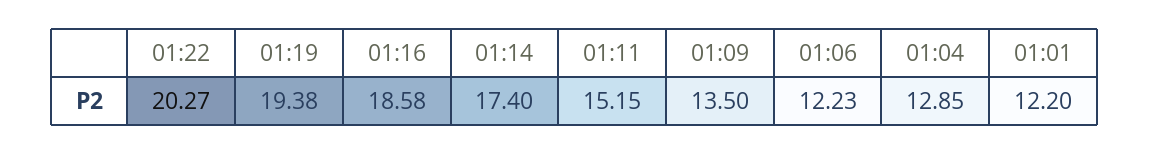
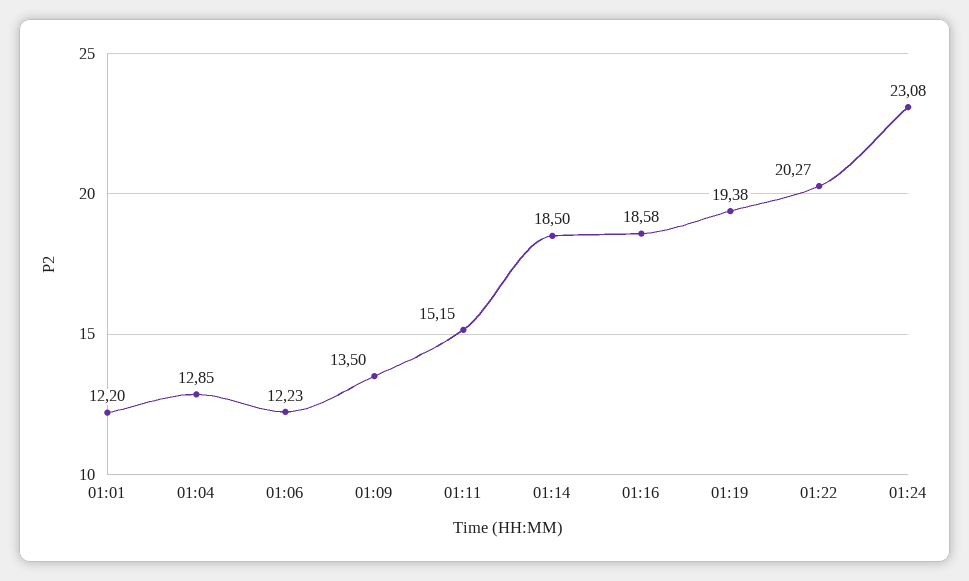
01:14: 17.4 -> 18.5
01:24: none -> 23.08

